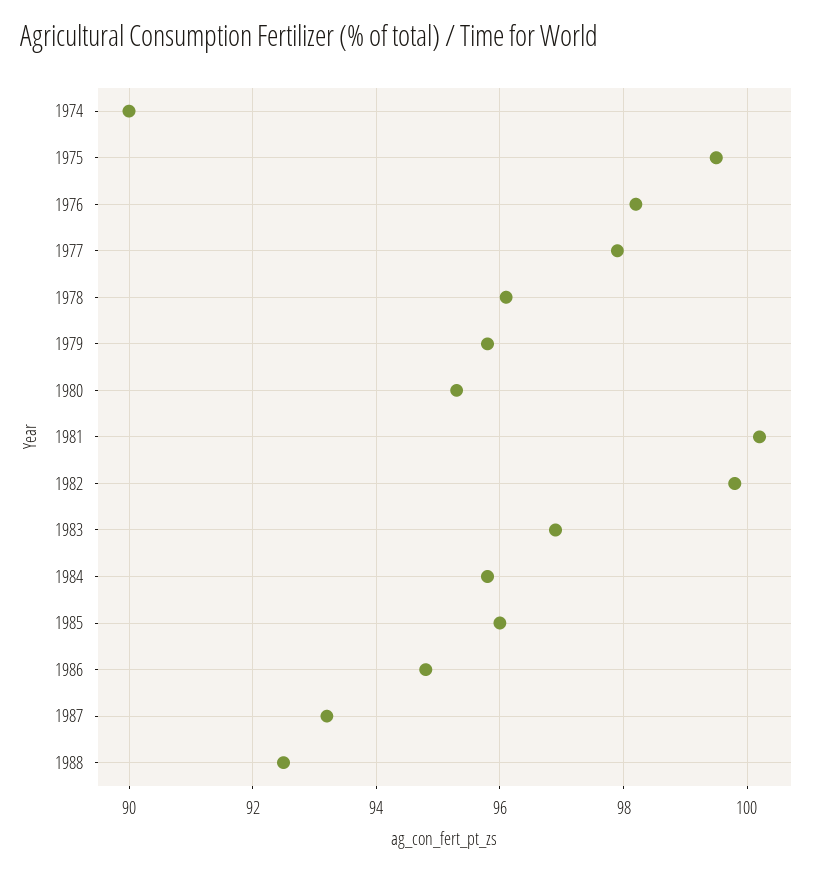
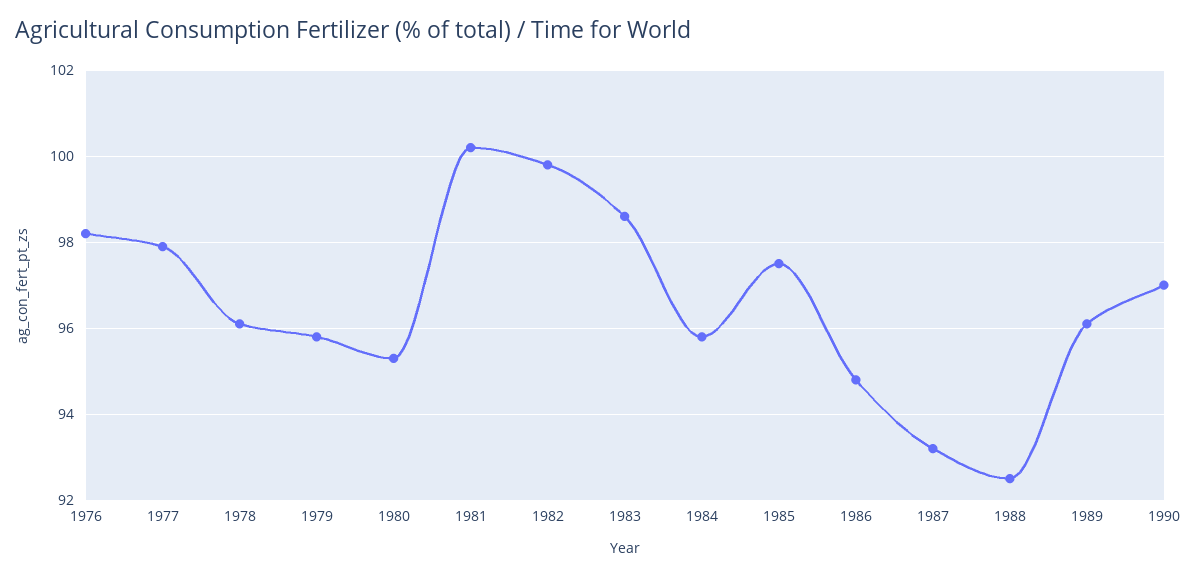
1974: 90 -> none
1975: 99.5 -> none
1983: 97 -> 98.5
1985: 96 -> 97.5
1989: none -> 96
1990: none -> 97

